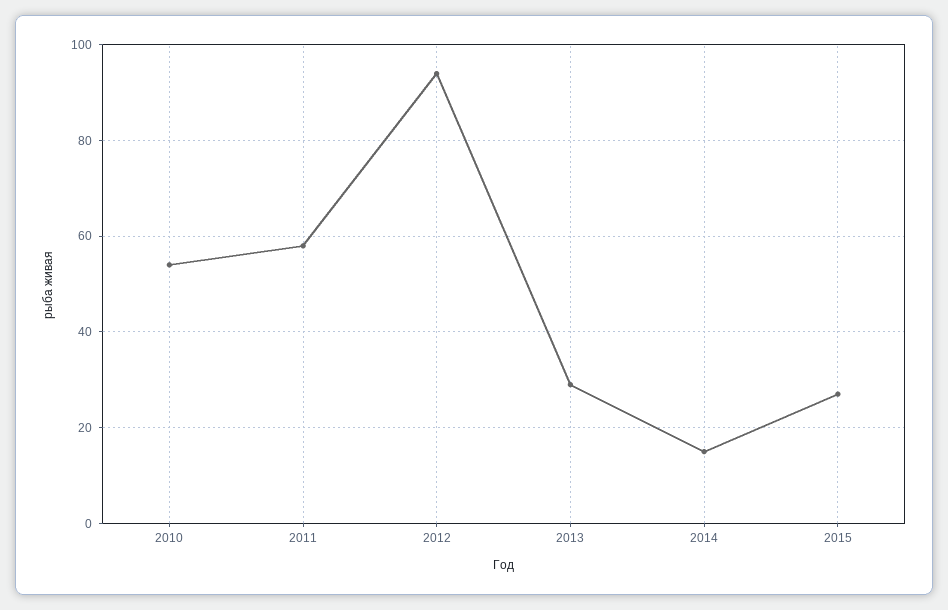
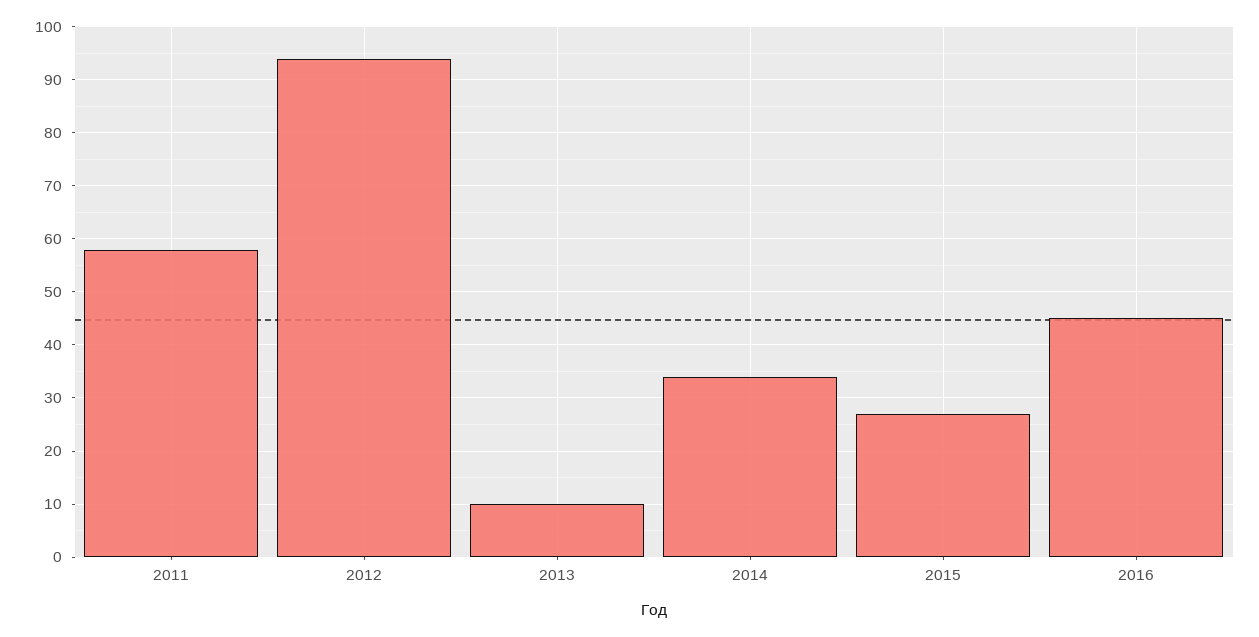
2010: 55 -> none
2013: 30 -> 10
2014: 15 -> 35
2016: none -> 45

